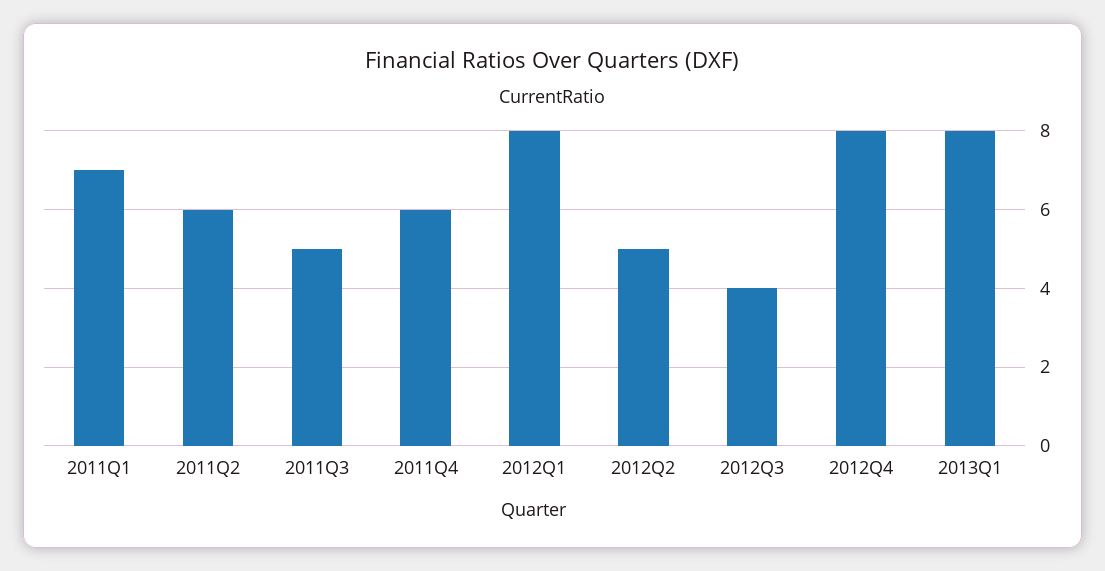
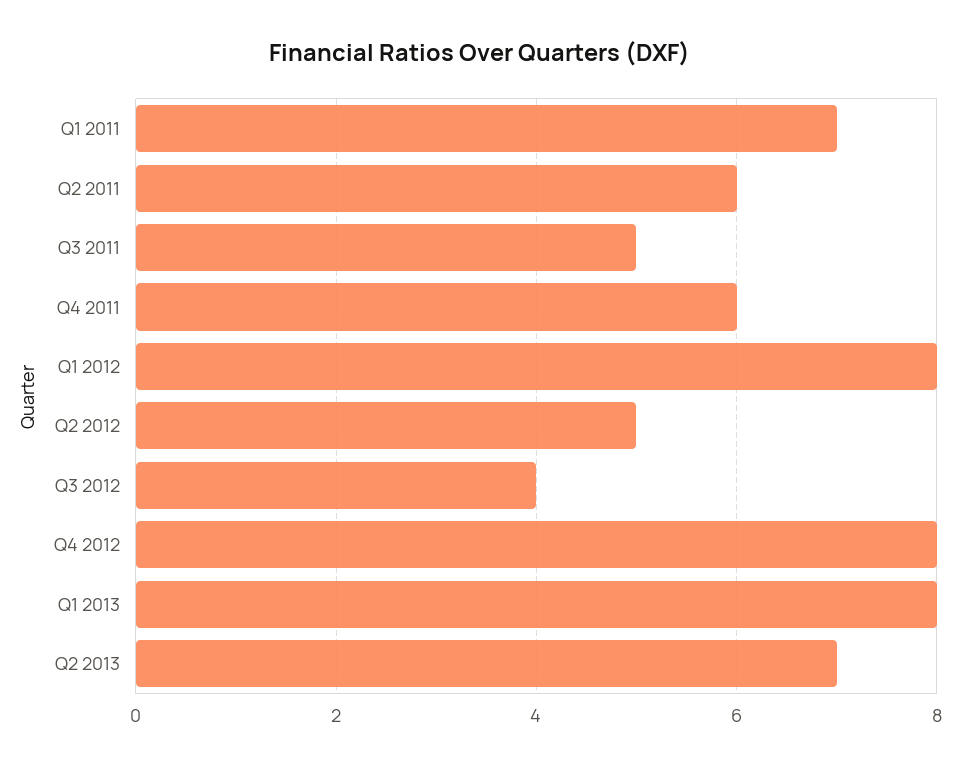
Q2 2013: none -> 7

